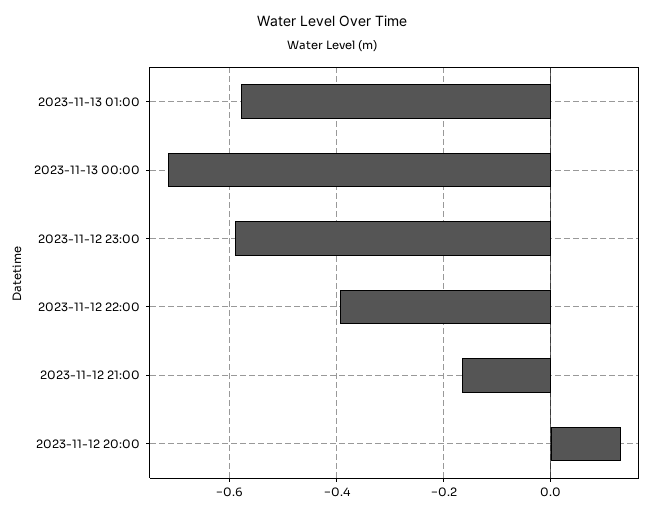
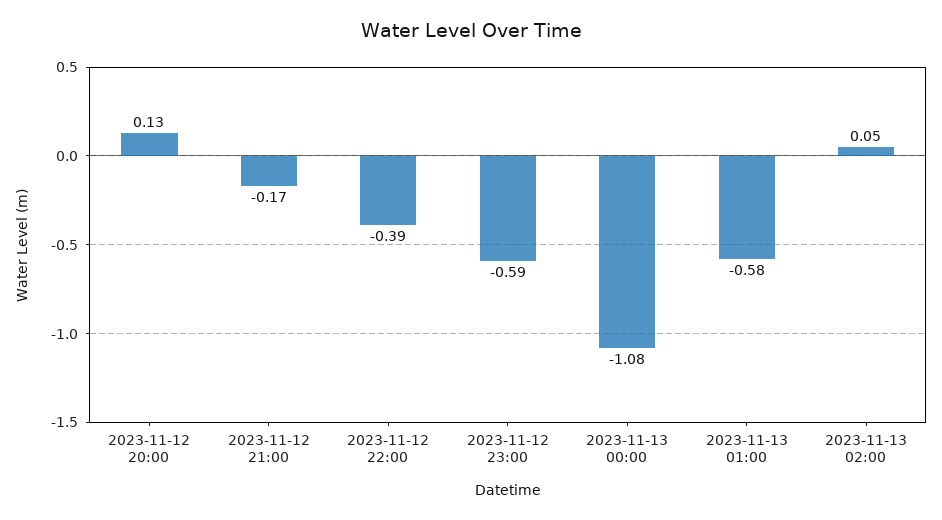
2023-11-13 00:00: -0.72 -> -1.08
2023-11-13 02:00: none -> 0.05

